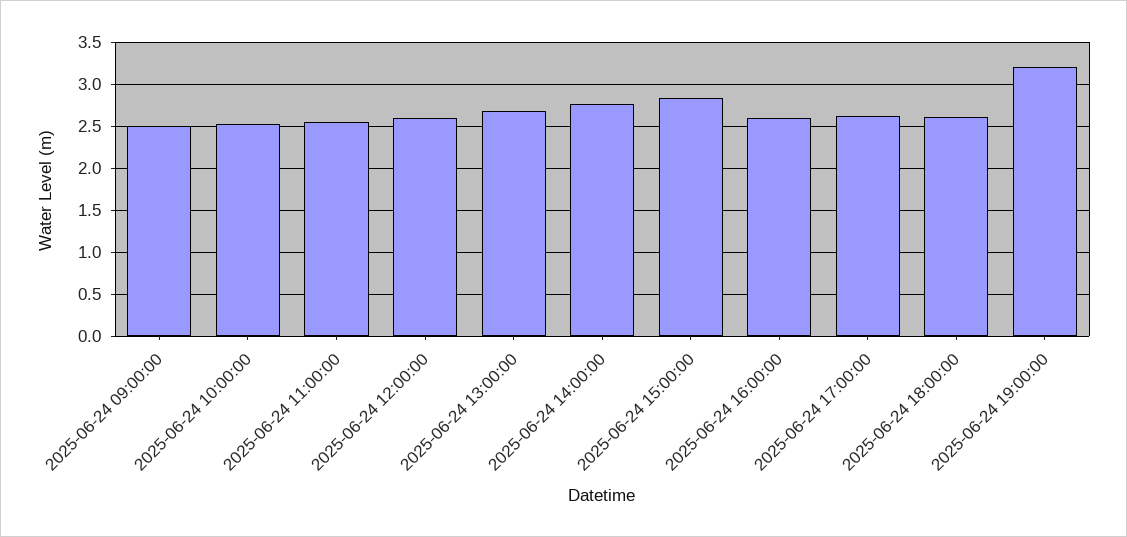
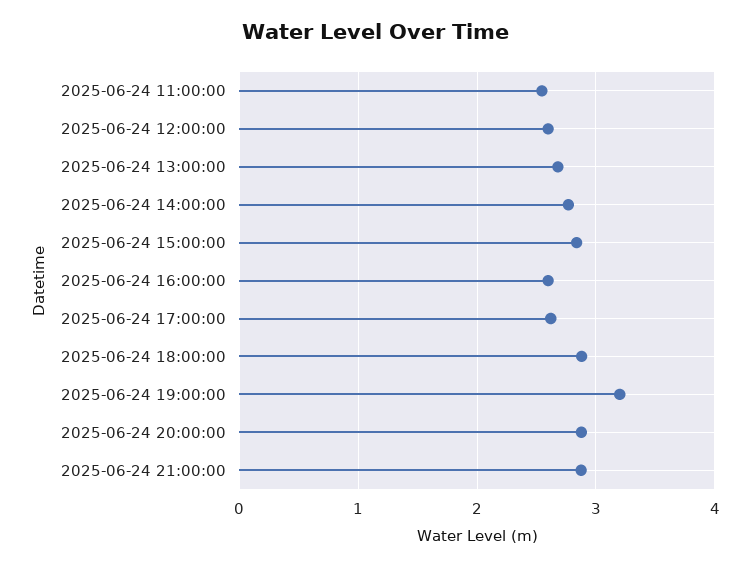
2025-06-24 09:00:00: 2.5 -> none
2025-06-24 10:00:00: 2.5 -> none
2025-06-24 18:00:00: 2.6 -> 2.9
2025-06-24 20:00:00: none -> 2.9
2025-06-24 21:00:00: none -> 2.9

